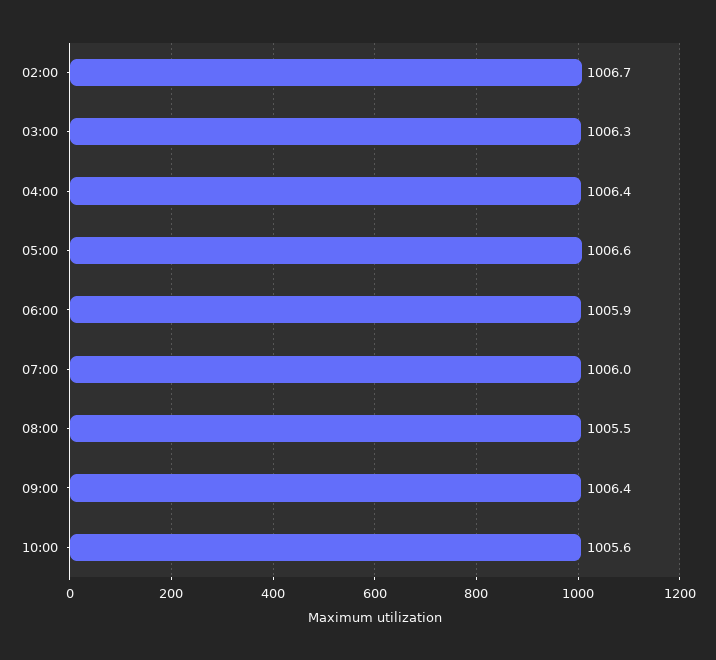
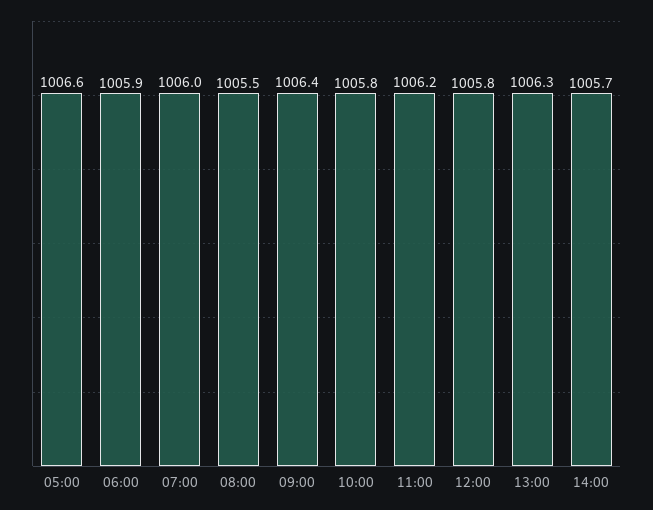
02:00: 1006.7 -> none
03:00: 1006.3 -> none
04:00: 1006.4 -> none
10:00: 1005.6 -> 1005.8
11:00: none -> 1006.2
12:00: none -> 1005.8
13:00: none -> 1006.3
14:00: none -> 1005.7

